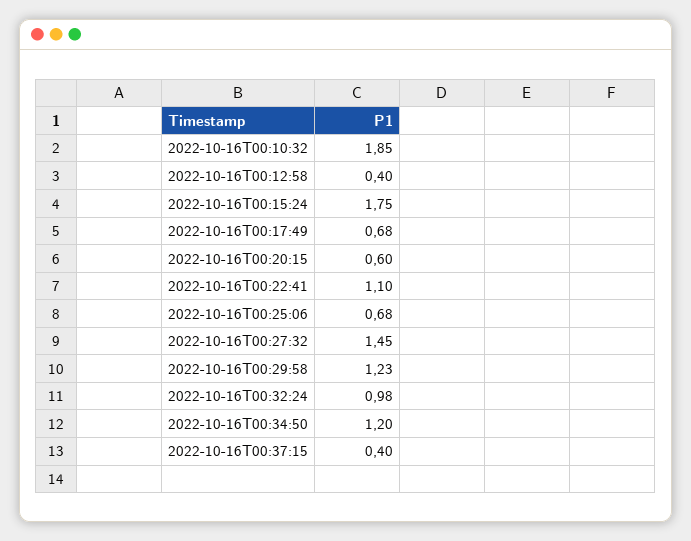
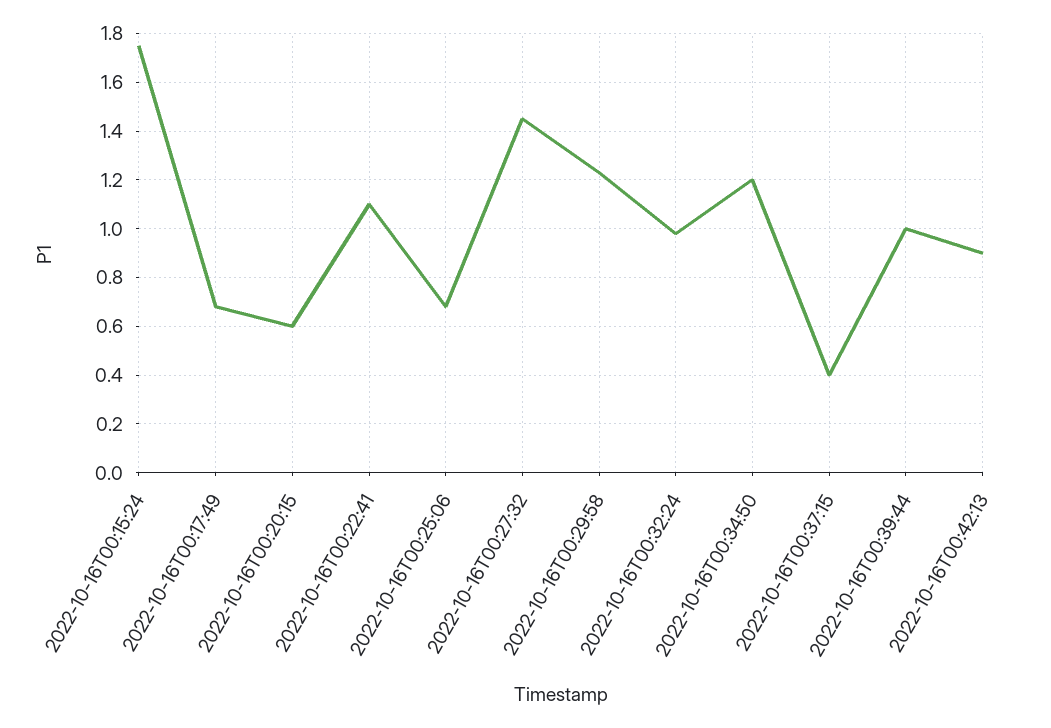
2022-10-16T00:10:32: 1.85 -> none
2022-10-16T00:12:58: 0.4 -> none
2022-10-16T00:39:44: none -> 1
2022-10-16T00:42:13: none -> 0.9

